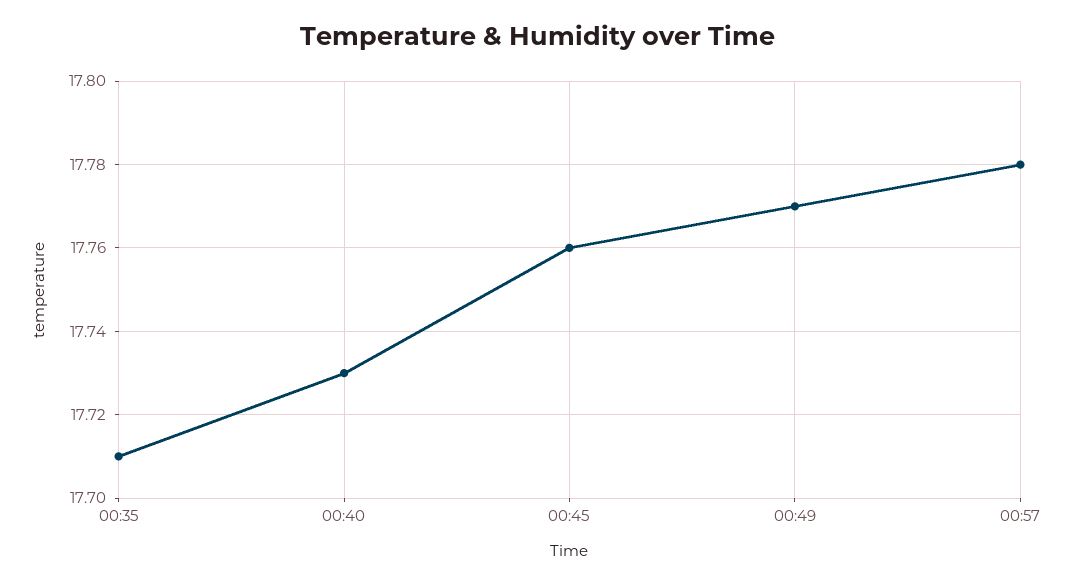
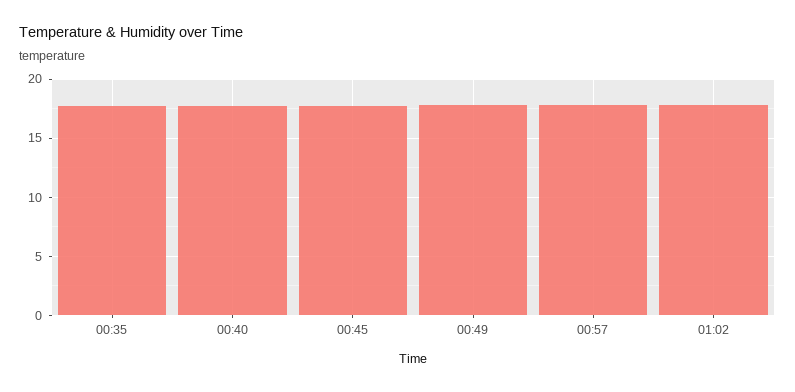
01:02: none -> 18

